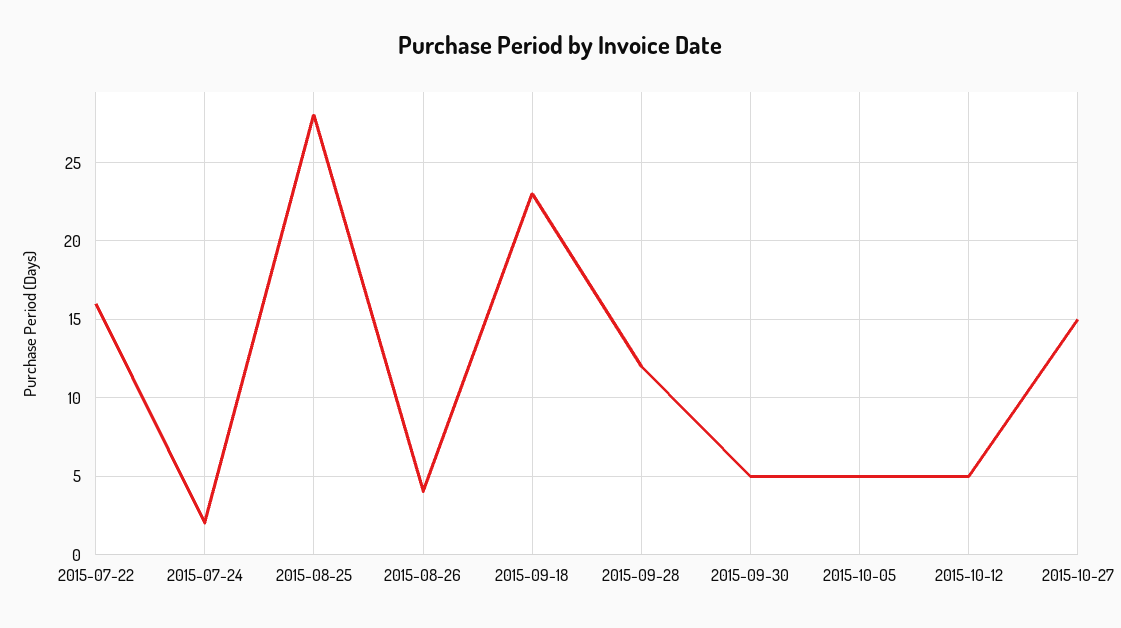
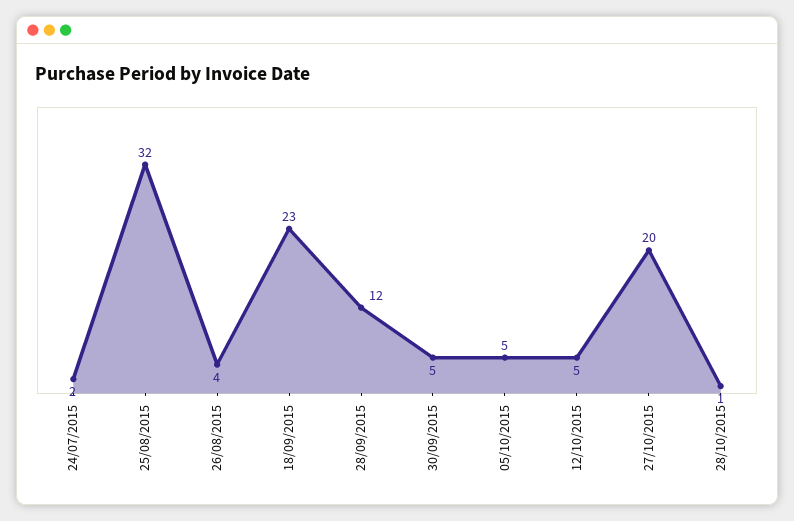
2015-07-22: 16 -> none
2015-08-25: 28 -> 32
2015-10-27: 15 -> 20
28/10/2015: none -> 1

